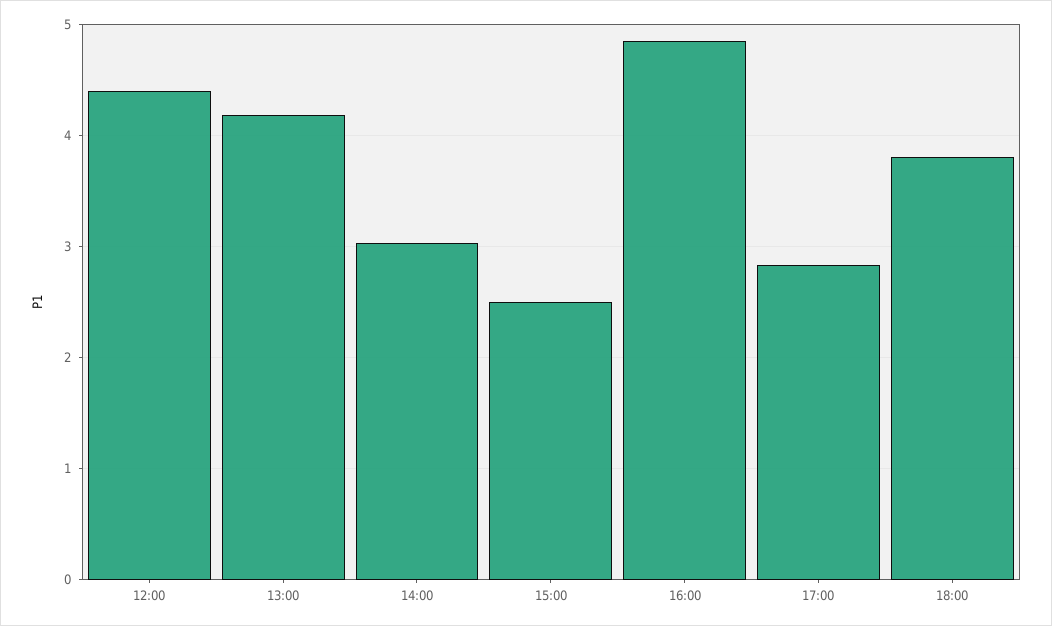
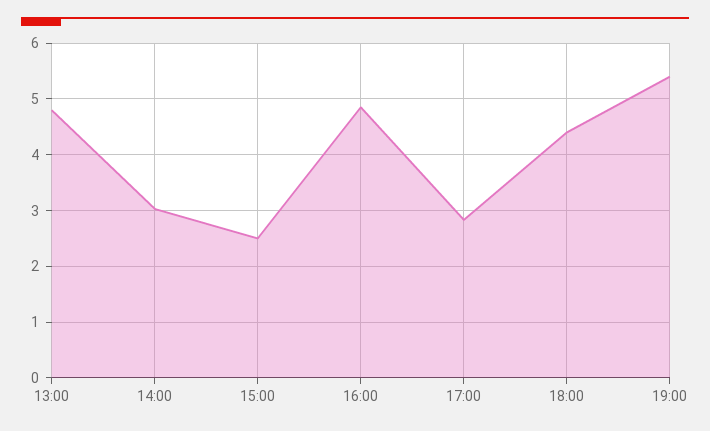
12:00: 4.4 -> none
13:00: 4.2 -> 4.8
18:00: 3.8 -> 4.4
19:00: none -> 5.4

